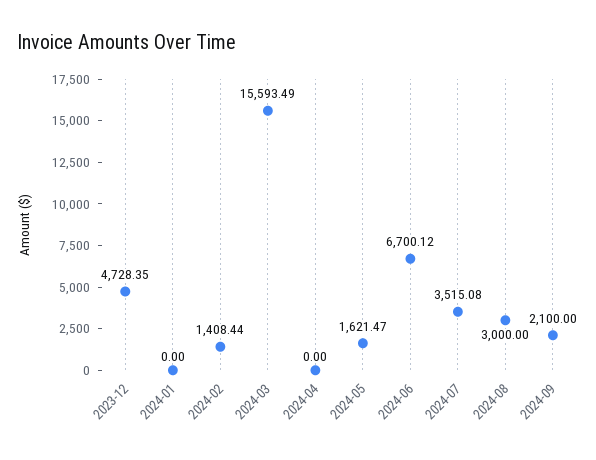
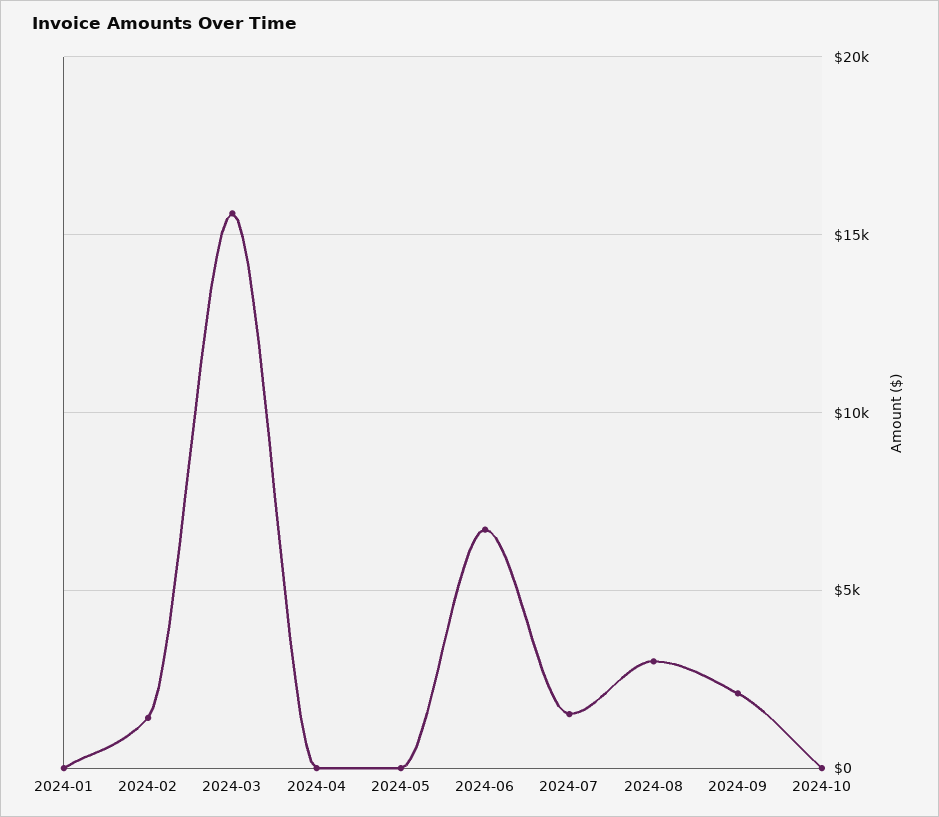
2023-12: 4728.35 -> none
2024-05: 1621.47 -> 0
2024-07: 3515.08 -> 1500
2024-10: none -> 0

